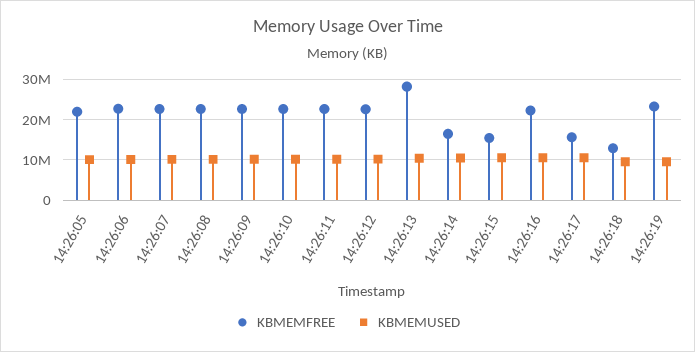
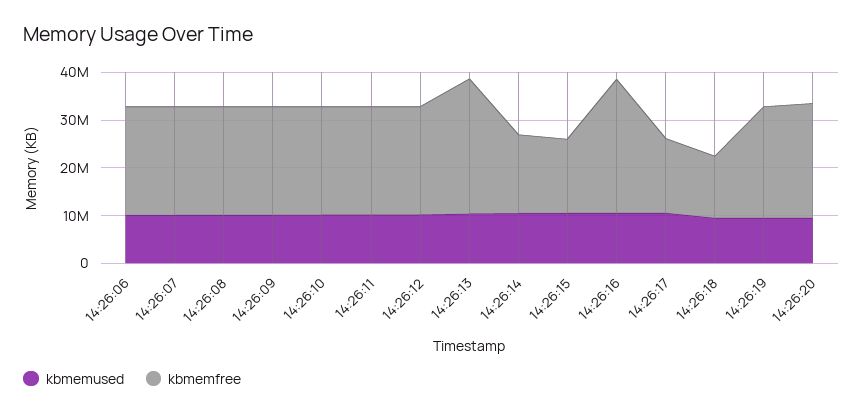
KBMEMFREE, 14:26:05: 22000000 -> none
KBMEMUSED, 14:26:05: 10000000 -> none
KBMEMFREE, 14:26:16: 22000000 -> 28000000
KBMEMUSED, 14:26:20: none -> 10000000
KBMEMFREE, 14:26:20: none -> 24000000

